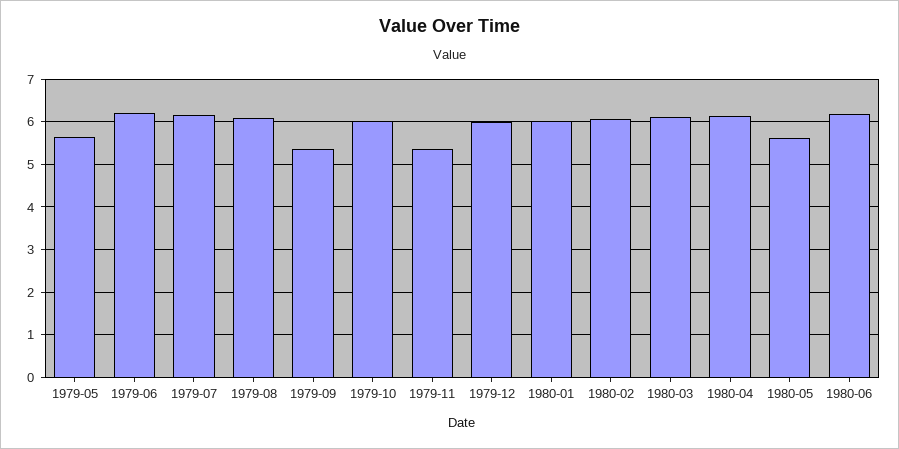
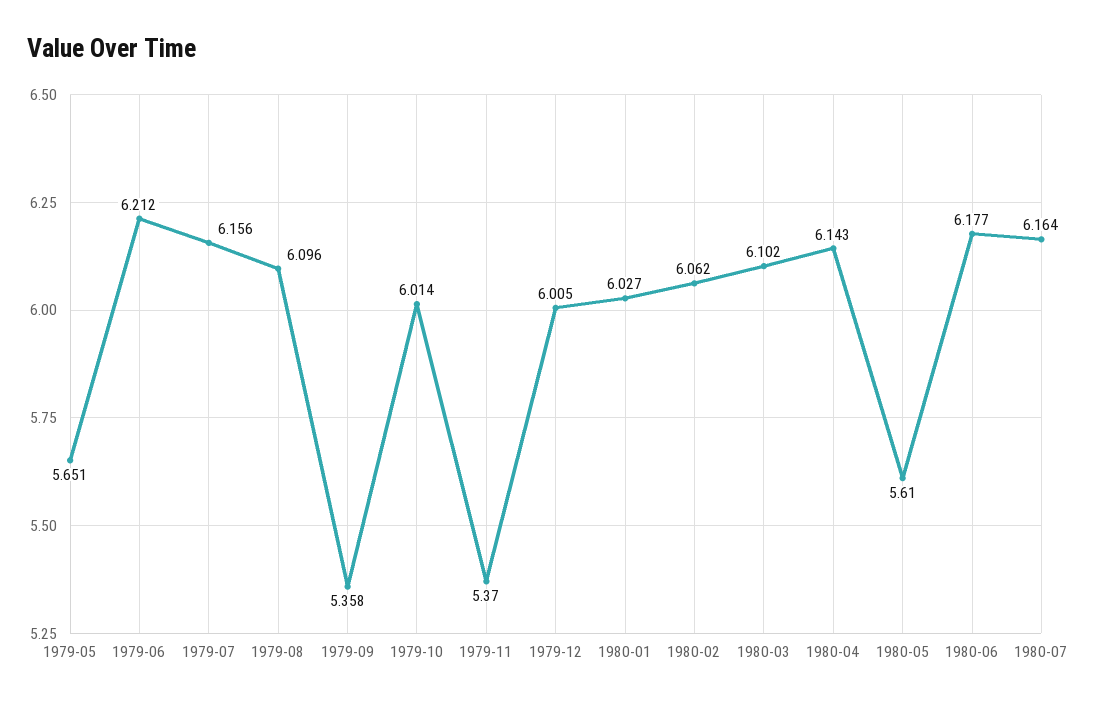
1980-07: none -> 6.164

